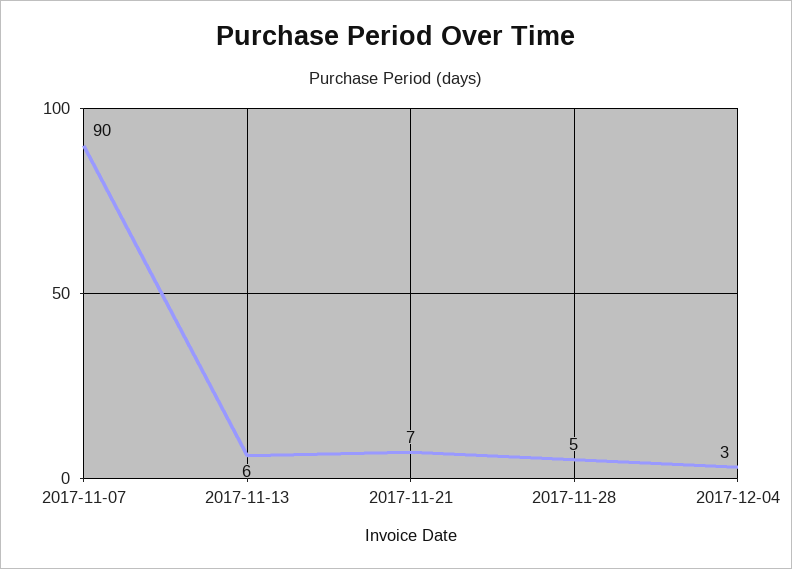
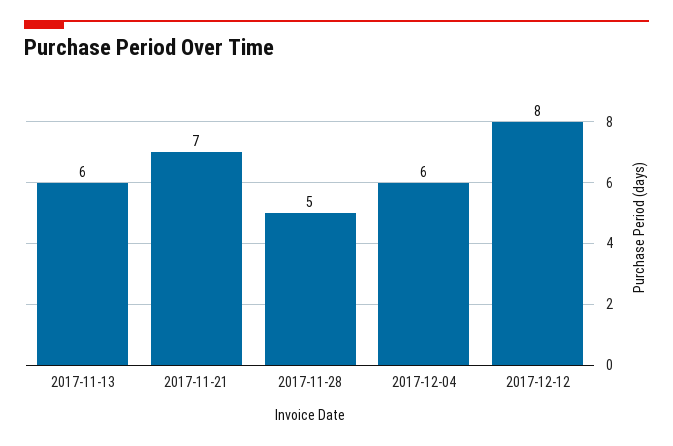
2017-11-07: 90 -> none
2017-12-04: 3 -> 6
2017-12-12: none -> 8

